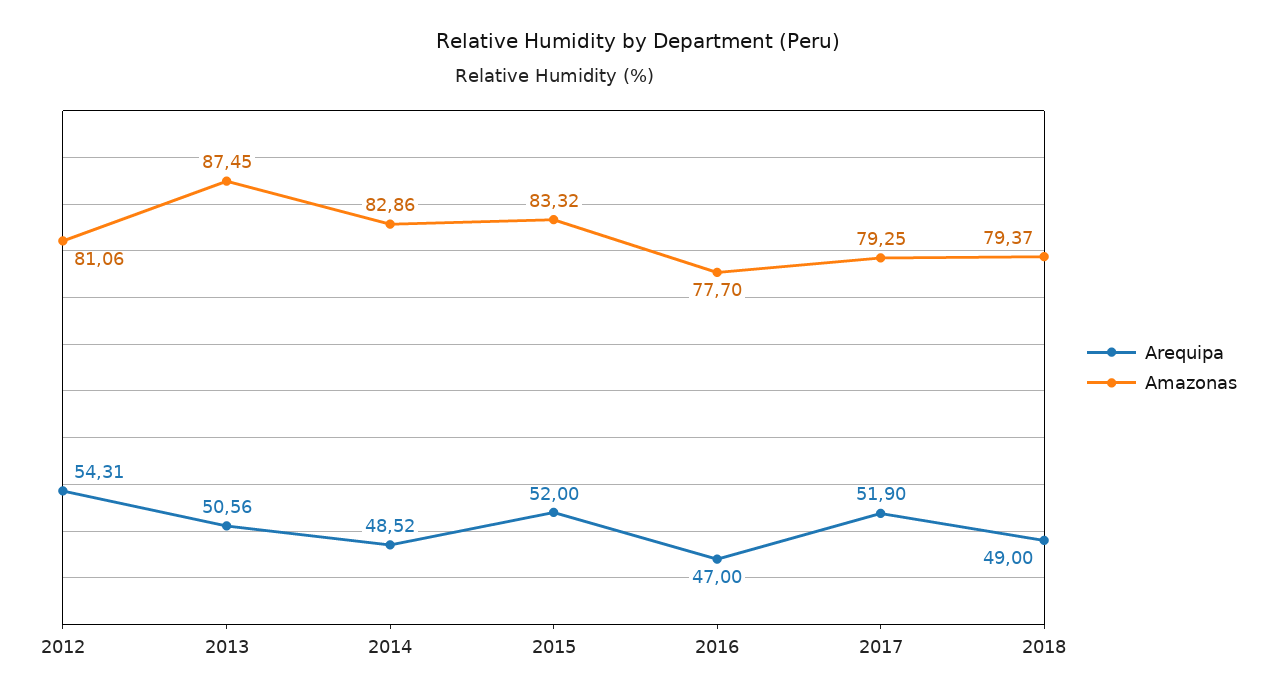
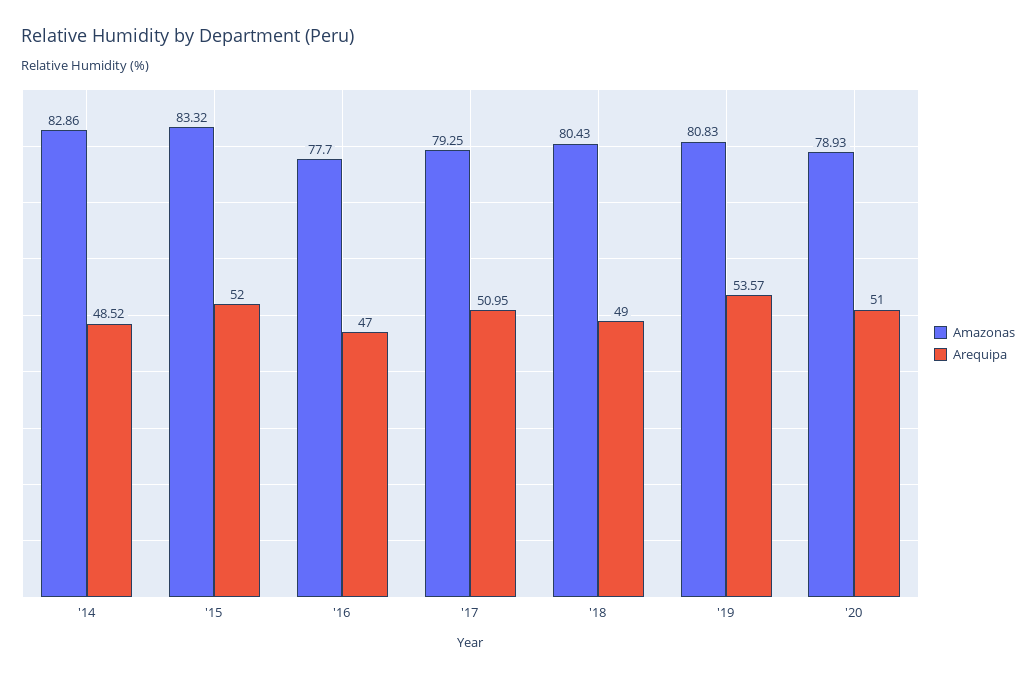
Arequipa, 2012: 54.31 -> none
Amazonas, 2012: 81.06 -> none
Arequipa, 2013: 50.56 -> none
Amazonas, 2013: 87.45 -> none
Arequipa, 2017: 51.9 -> 50.95
Amazonas, 2018: 79.37 -> 80.43
Amazonas, '19: none -> 80.83
Arequipa, '19: none -> 53.57
Amazonas, '20: none -> 78.93
Arequipa, '20: none -> 51

